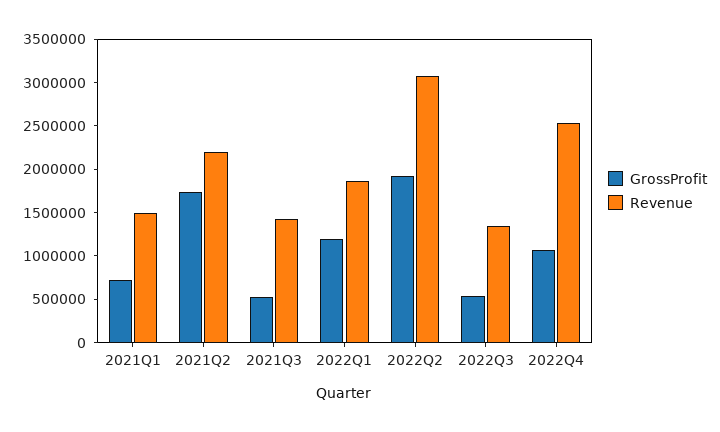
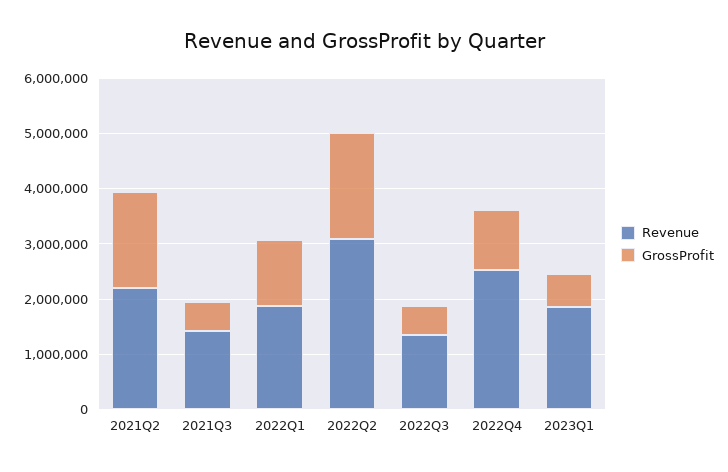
GrossProfit, 2021Q1: 700000 -> none
Revenue, 2021Q1: 1500000 -> none
Revenue, 2023Q1: none -> 1800000
GrossProfit, 2023Q1: none -> 600000

